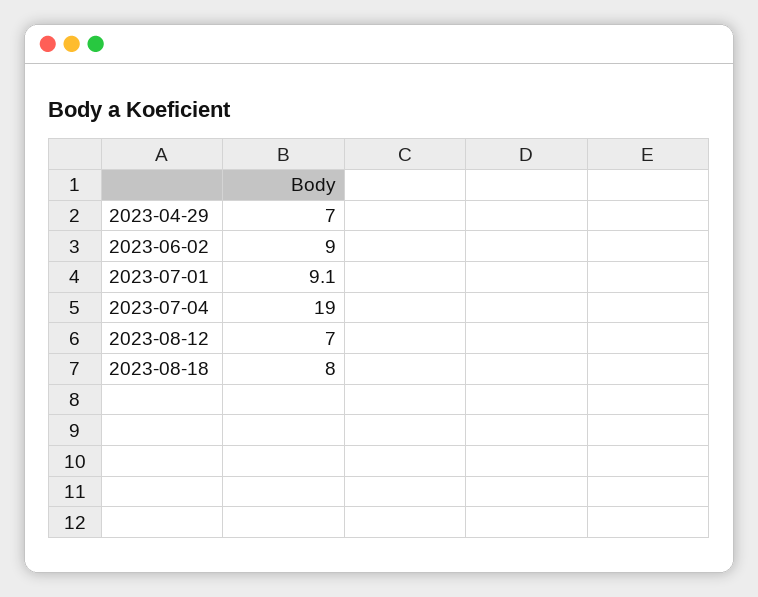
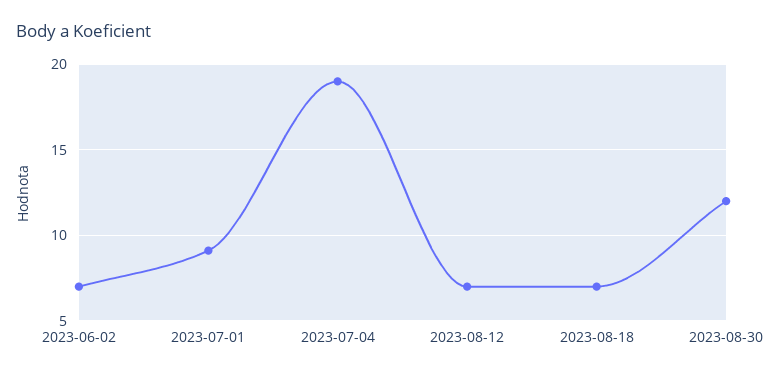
2023-04-29: 7 -> none
2023-06-02: 9 -> 7
2023-08-18: 8 -> 7
2023-08-30: none -> 12

